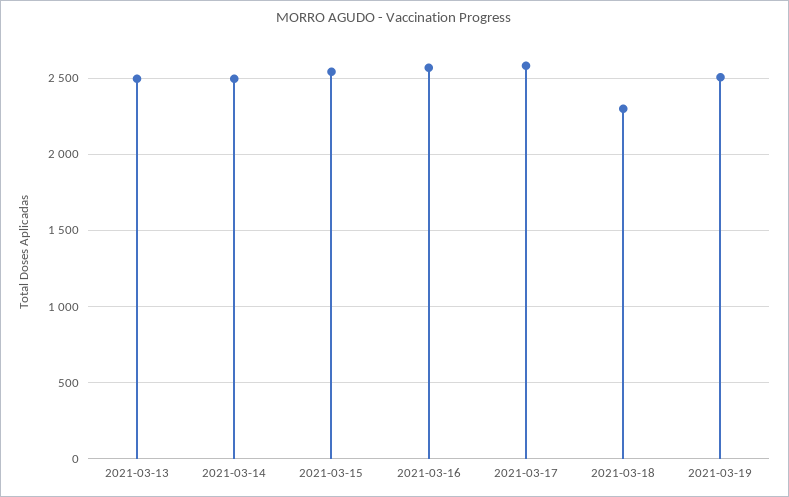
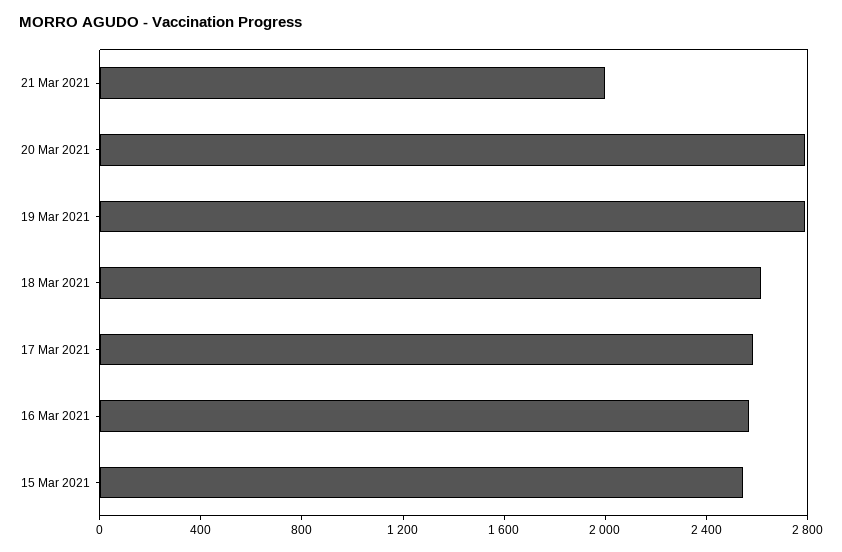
2021-03-13: 2500 -> none
2021-03-14: 2500 -> none
2021-03-18: 2300 -> 2600
2021-03-19: 2500 -> 2800
21 Mar 2021: none -> 2000
20 Mar 2021: none -> 2800

